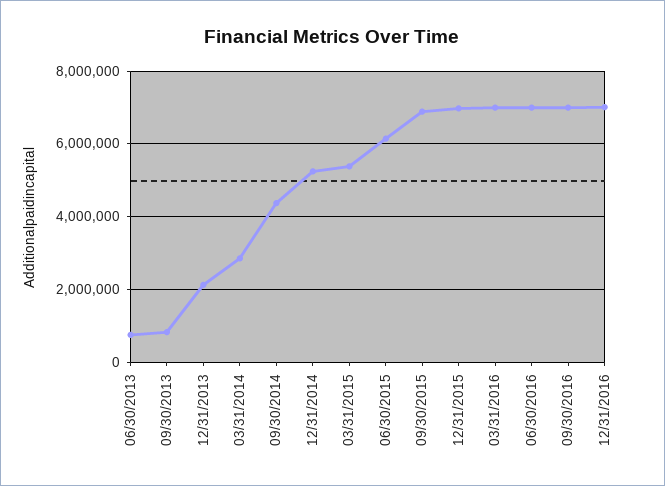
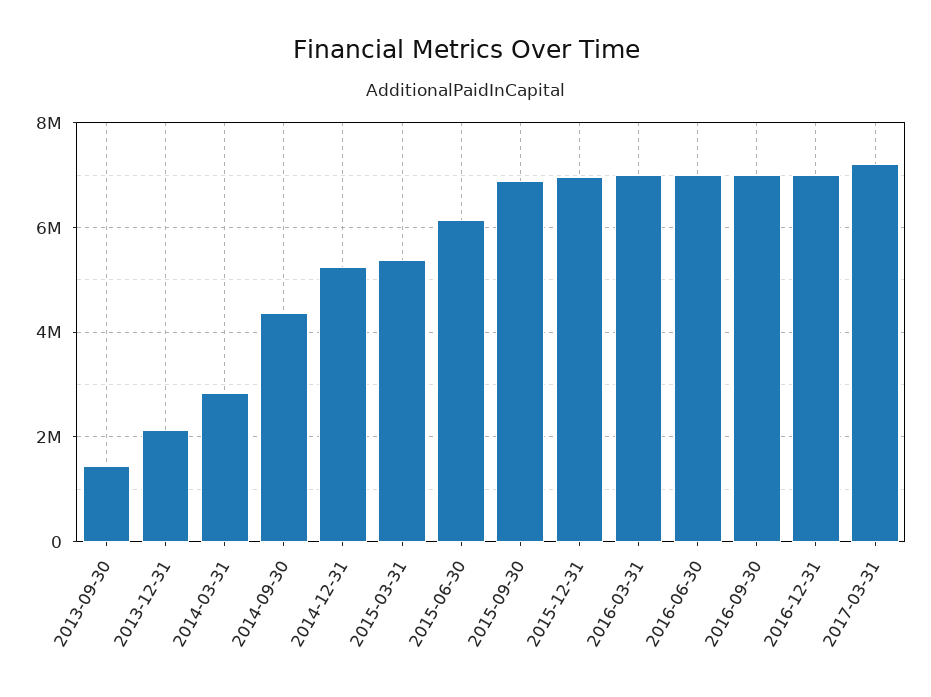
06/30/2013: 800000 -> none
09/30/2013: 800000 -> 1400000
2017-03-31: none -> 7200000

